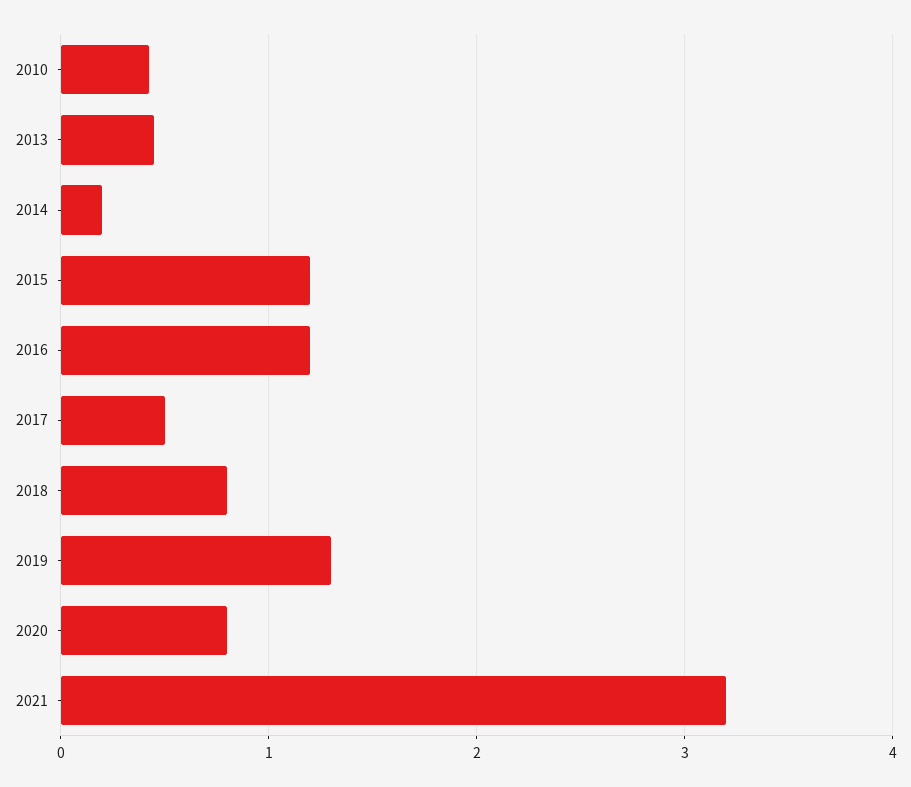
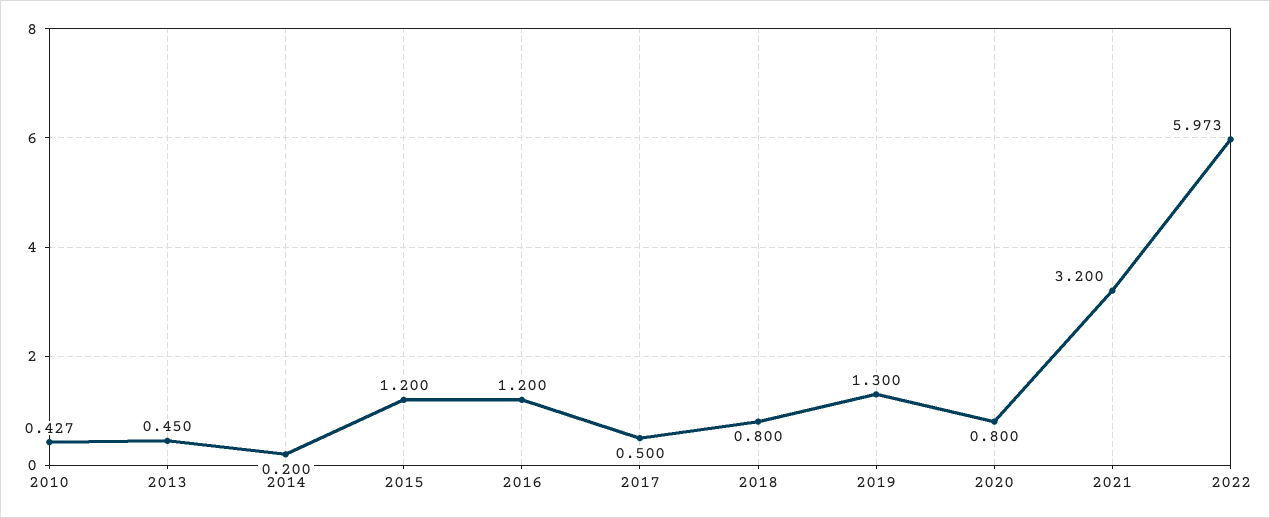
2022: none -> 5.973

